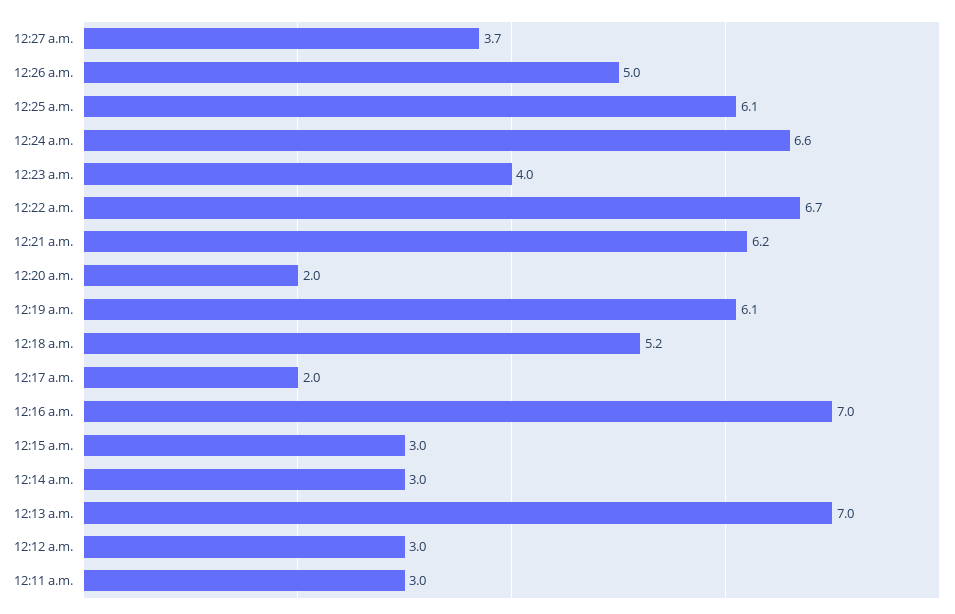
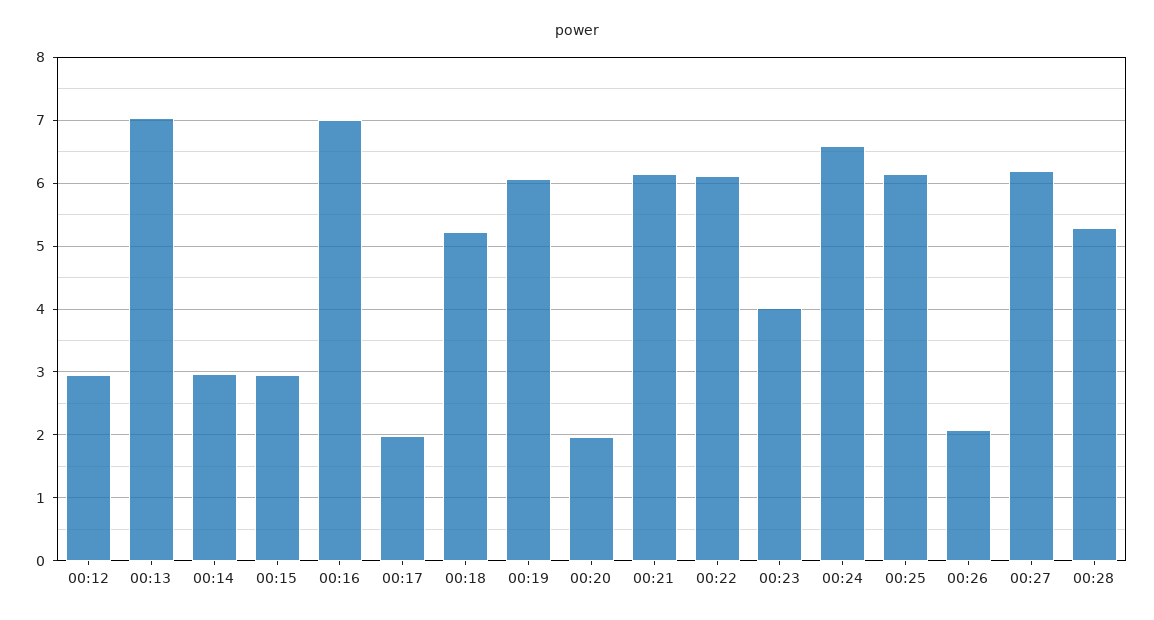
12:27 a.m.: 3.7 -> 6.2
12:26 a.m.: 5 -> 2.1
12:22 a.m.: 6.7 -> 6.1
12:11 a.m.: 3 -> none
00:28: none -> 5.3

